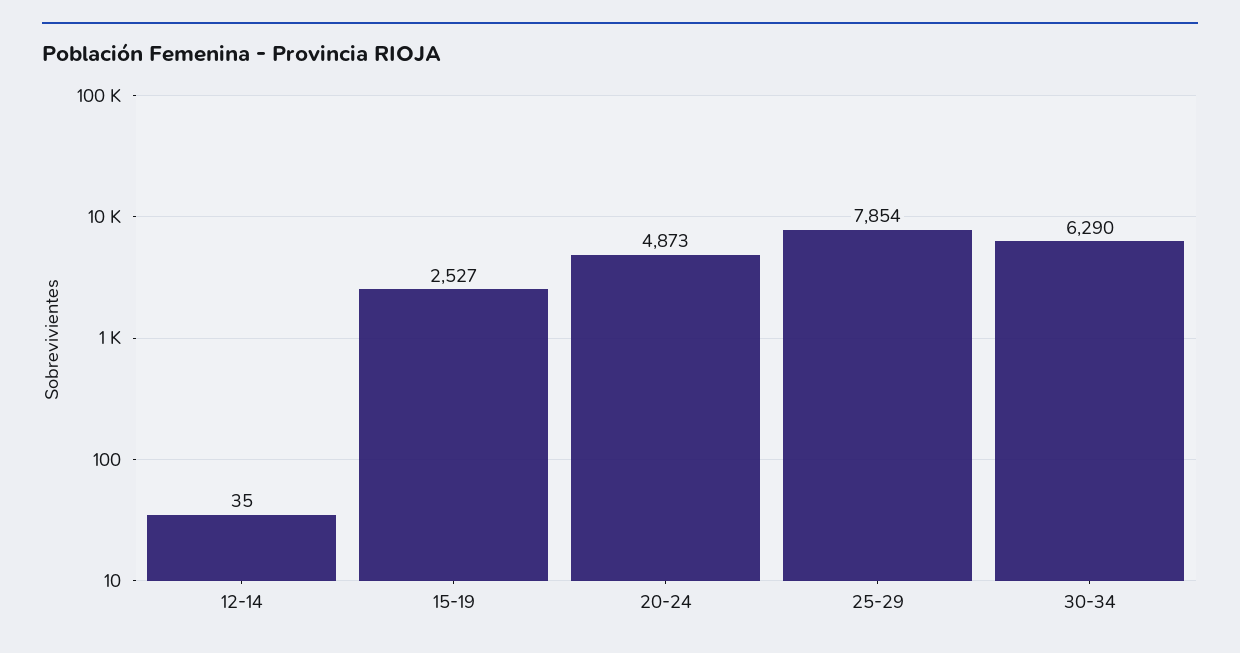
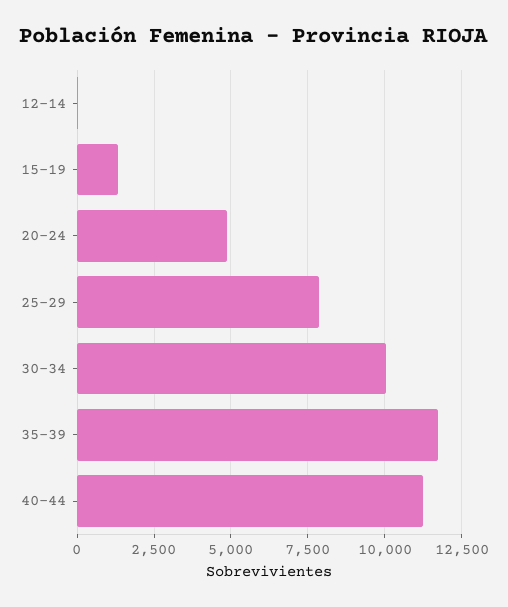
15-19: 2527 -> 1250
30-34: 6290 -> 10000
35-39: none -> 11750
40-44: none -> 11250

